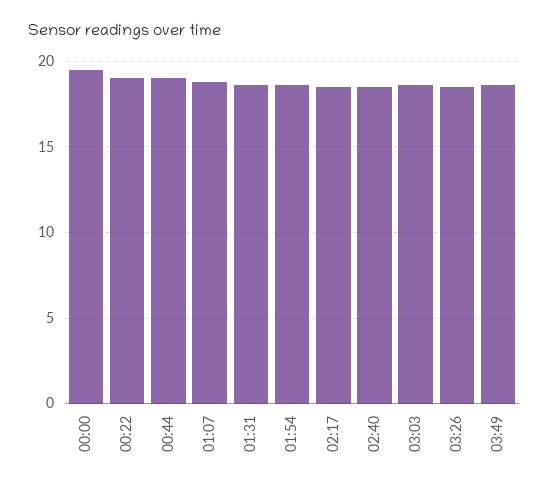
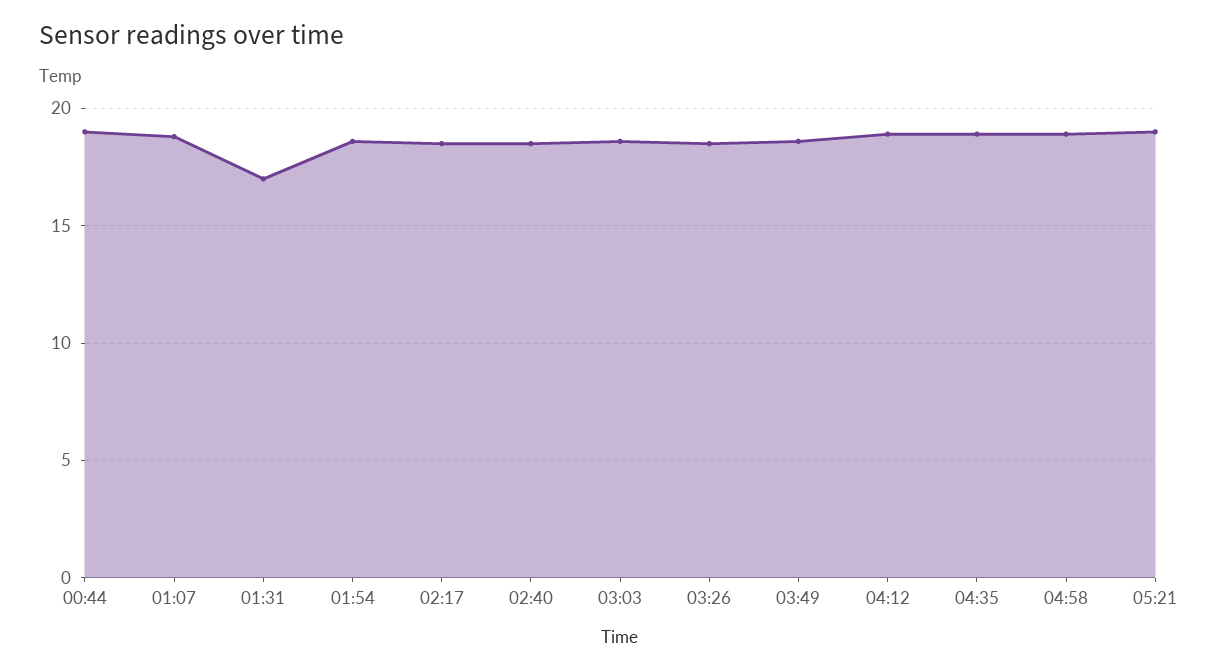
00:00: 19.5 -> none
00:22: 19 -> none
01:31: 18.5 -> 17
04:12: none -> 19
04:35: none -> 19
04:58: none -> 19
05:21: none -> 19

